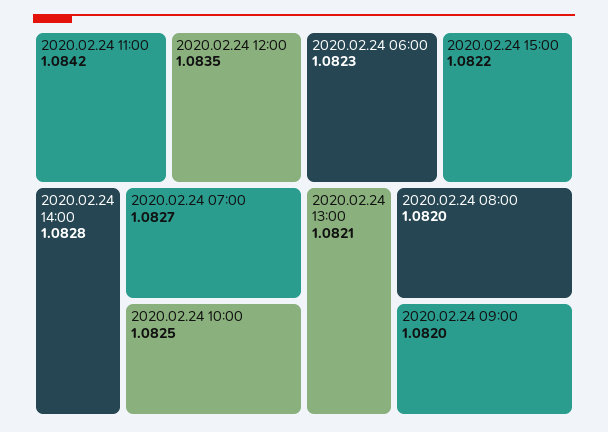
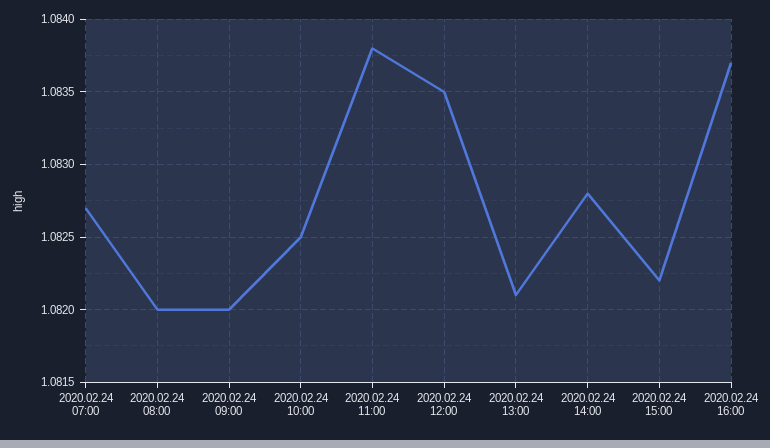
2020.02.24 11:00: 1.0842 -> 1.0838
2020.02.24 06:00: 1.0823 -> none
2020.02.24 16:00: none -> 1.0837

